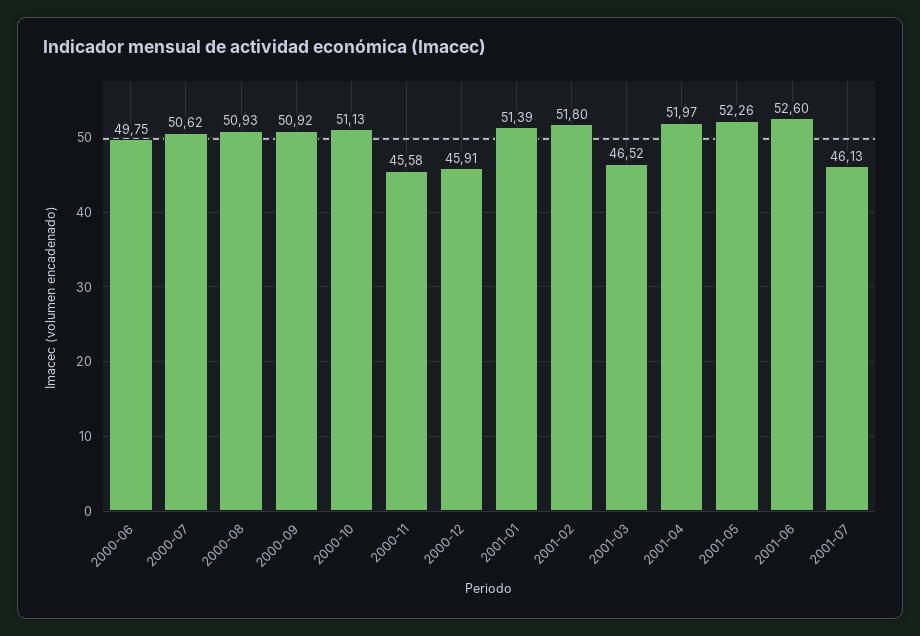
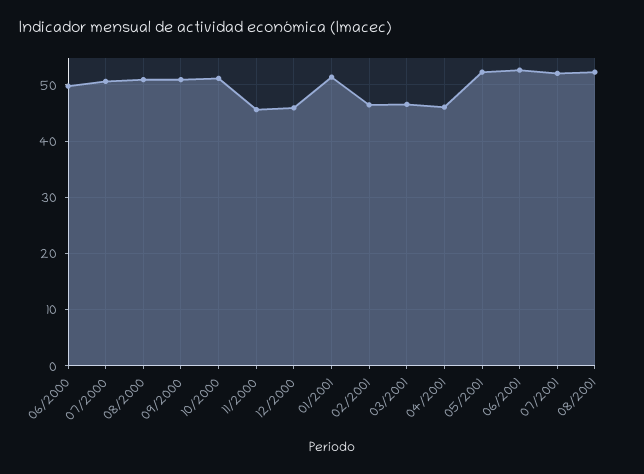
2001-02: 51.8 -> 46
2001-04: 51.97 -> 46
2001-07: 46.13 -> 52
08/2001: none -> 52

